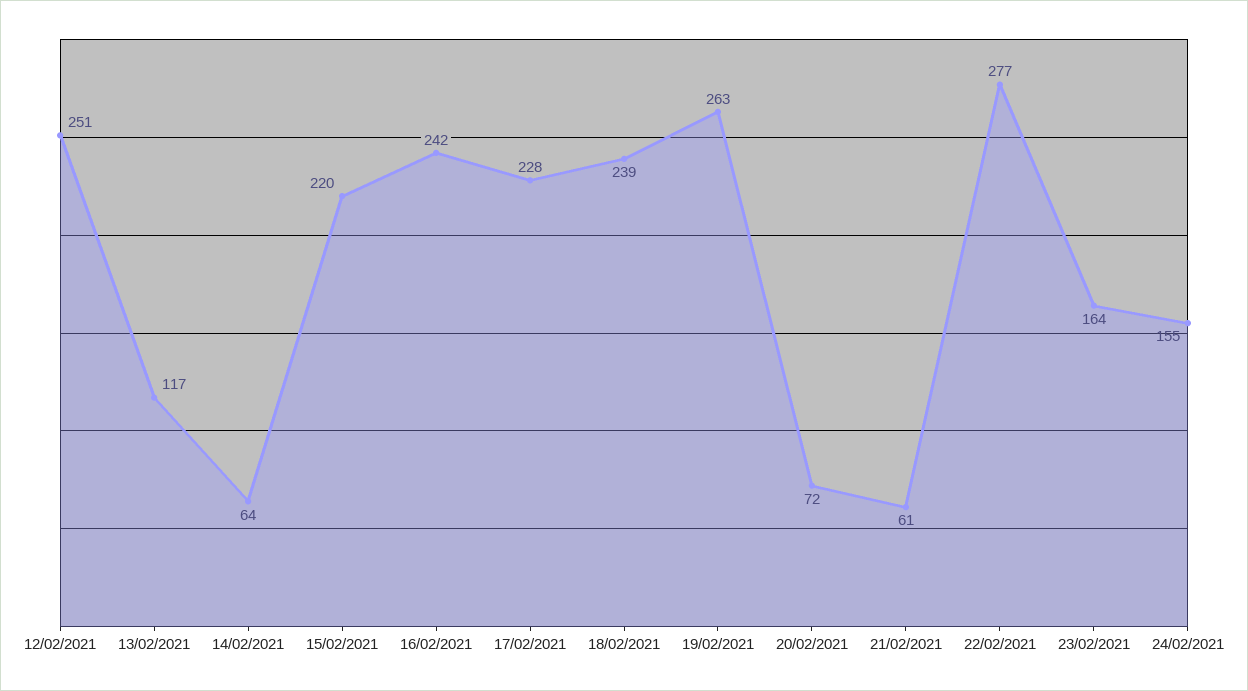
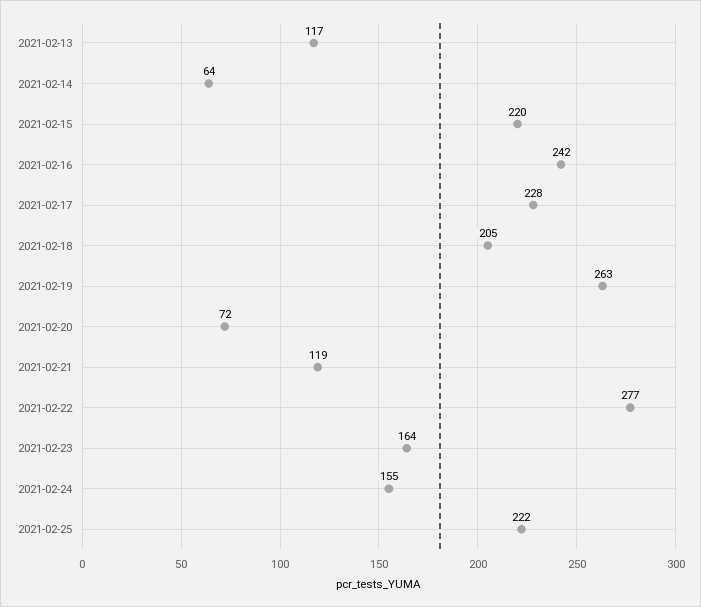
12/02/2021: 251 -> none
18/02/2021: 239 -> 205
21/02/2021: 61 -> 119
2021-02-25: none -> 222

